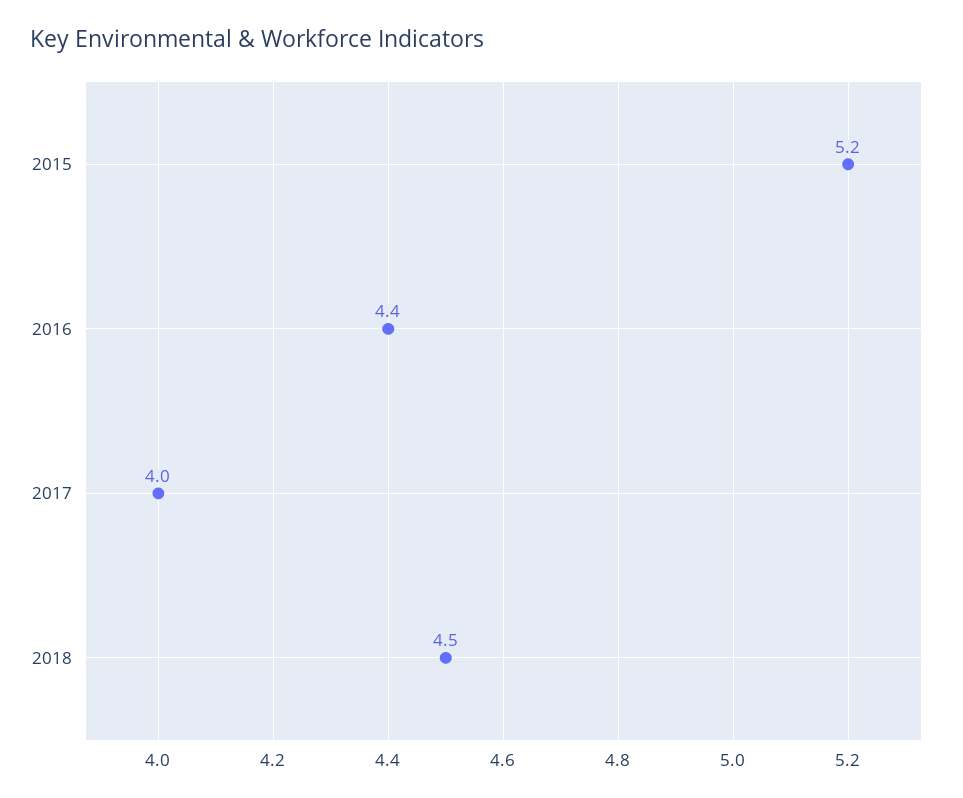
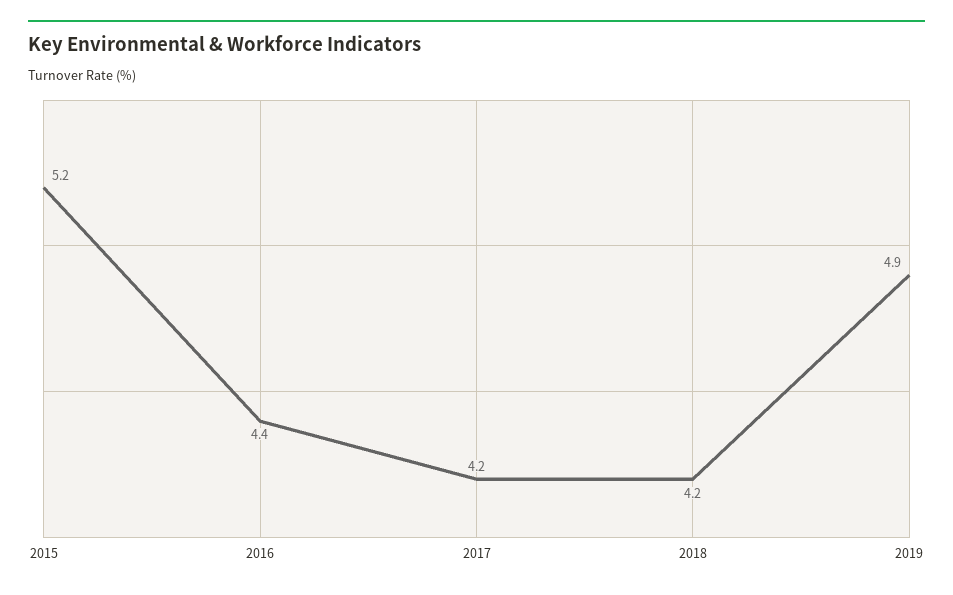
2017: 4 -> 4.2
2018: 4.5 -> 4.2
2019: none -> 4.9

